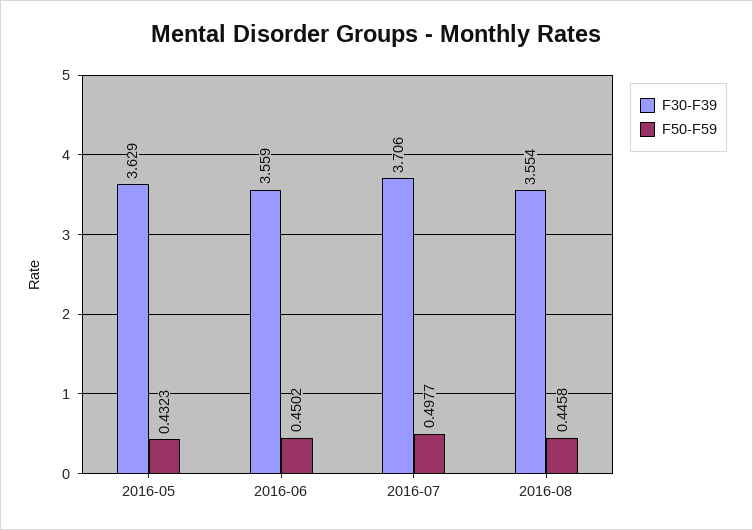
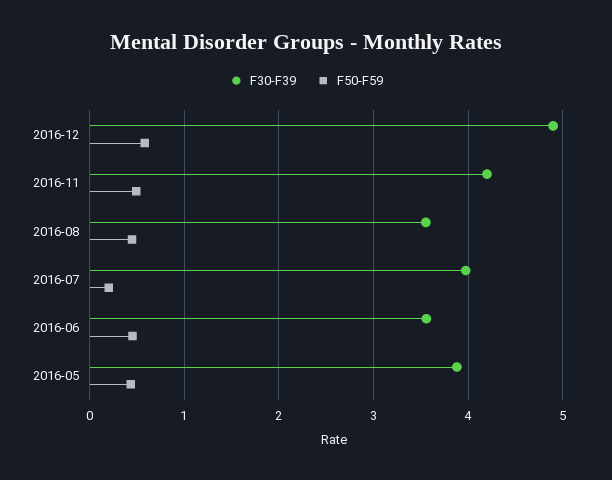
F30-F39, 2016-05: 3.629 -> 3.9
F30-F39, 2016-07: 3.706 -> 4
F50-F59, 2016-07: 0.4977 -> 0.2
F30-F39, 2016-12: none -> 4.9
F50-F59, 2016-12: none -> 0.6
F30-F39, 2016-11: none -> 4.2
F50-F59, 2016-11: none -> 0.5

